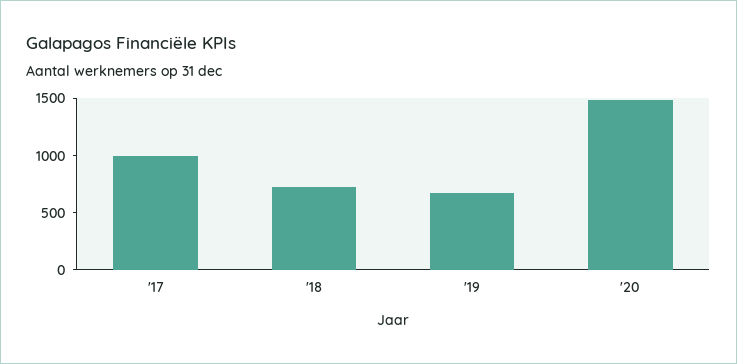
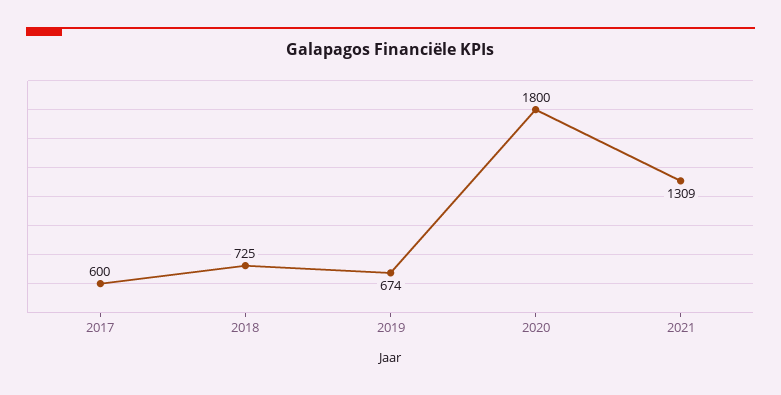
'17: 1000 -> 600
'20: 1500 -> 1800
2021: none -> 1309

